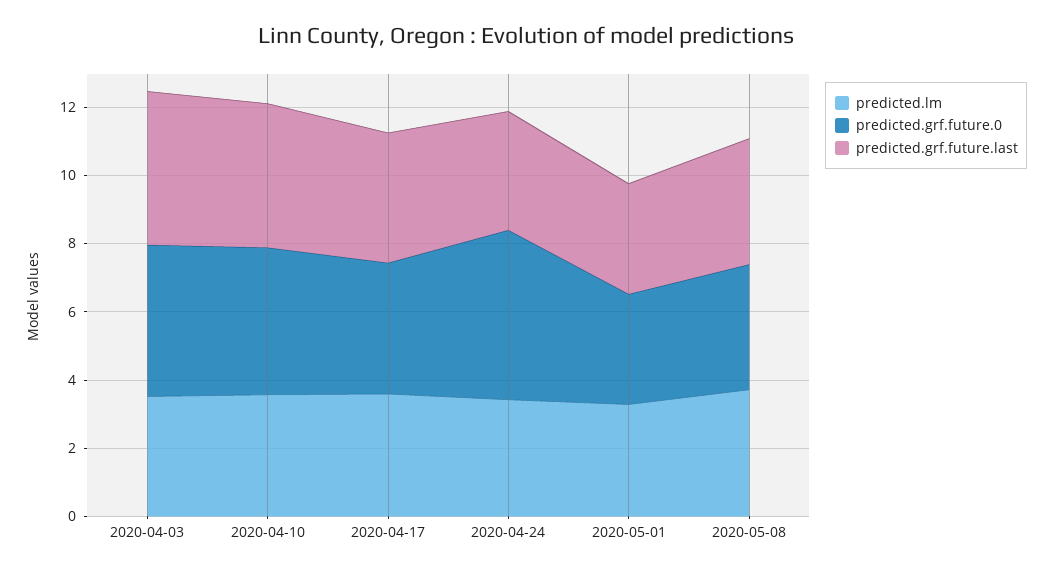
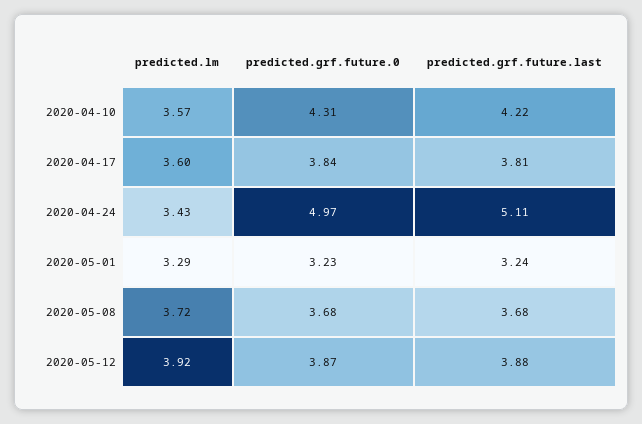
predicted.lm, 2020-04-03: 3.5 -> none
predicted.grf.future.0, 2020-04-03: 4.5 -> none
predicted.grf.future.last, 2020-04-03: 4.5 -> none
predicted.grf.future.last, 2020-04-24: 3.5 -> 5.11
predicted.lm, 2020-05-12: none -> 3.92
predicted.grf.future.0, 2020-05-12: none -> 3.87
predicted.grf.future.last, 2020-05-12: none -> 3.88

